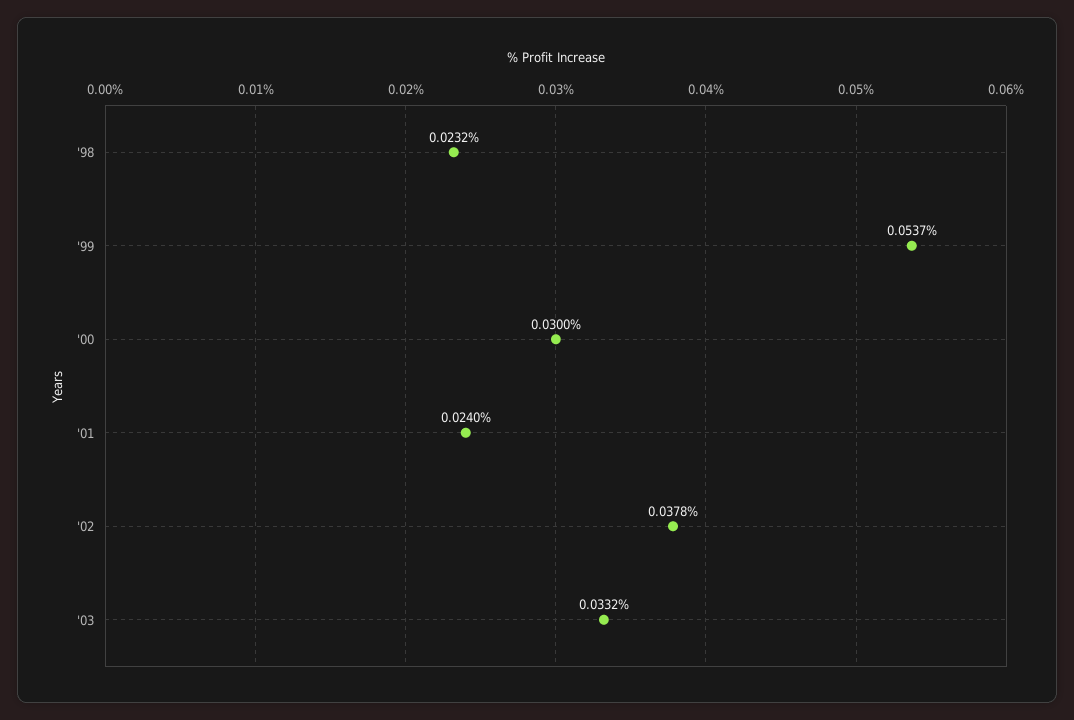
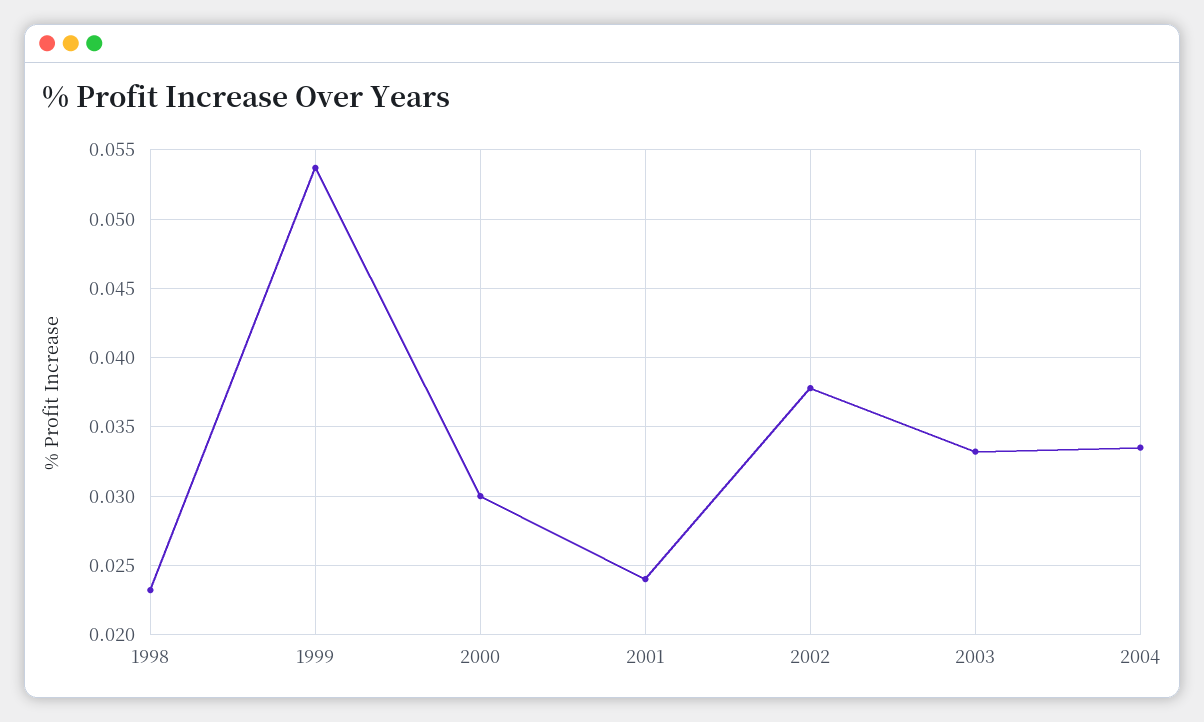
2004: none -> 0.0335

